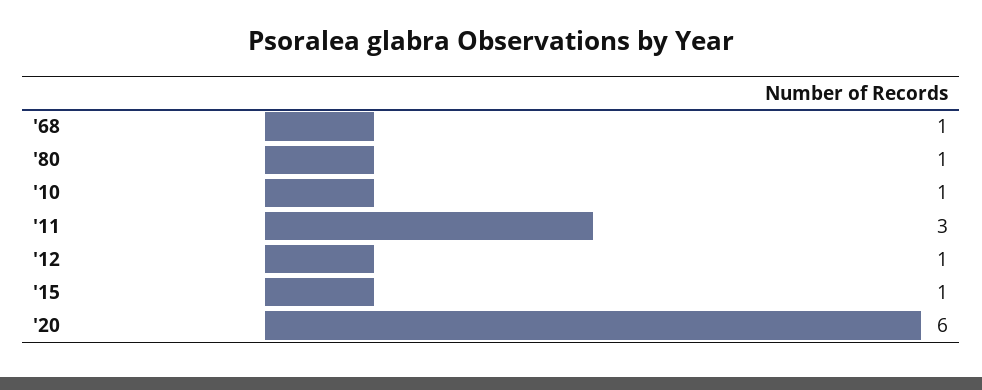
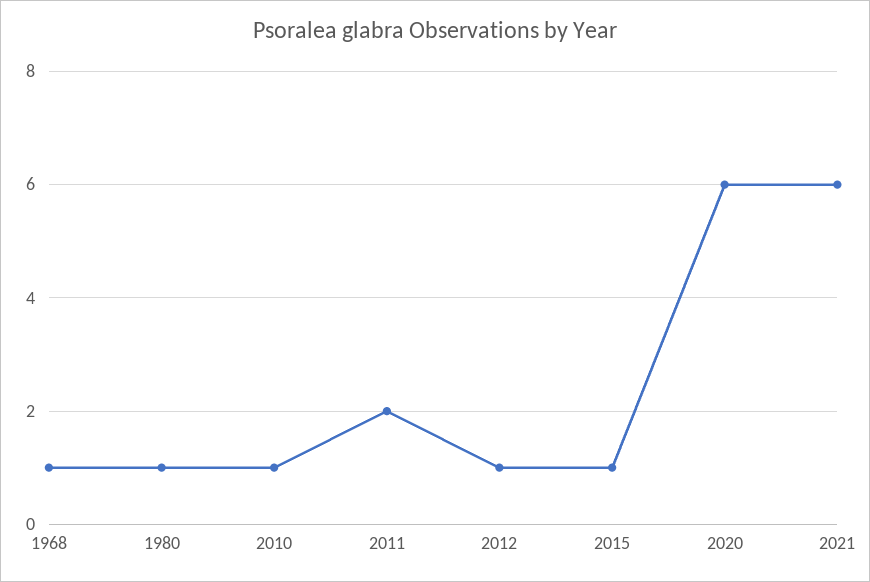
'11: 3 -> 2
2021: none -> 6

